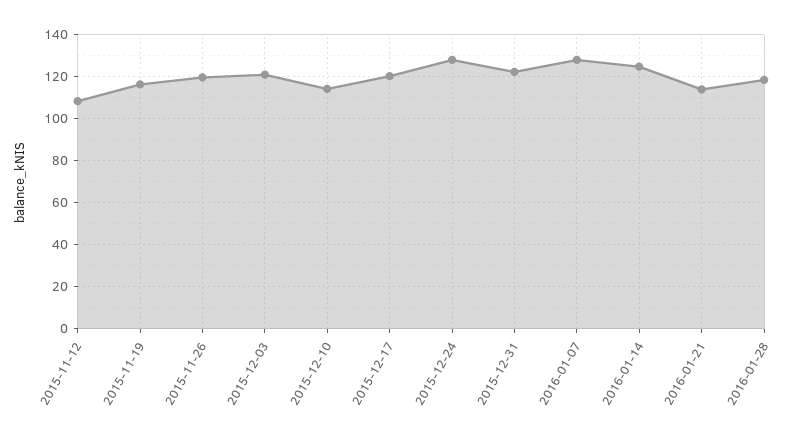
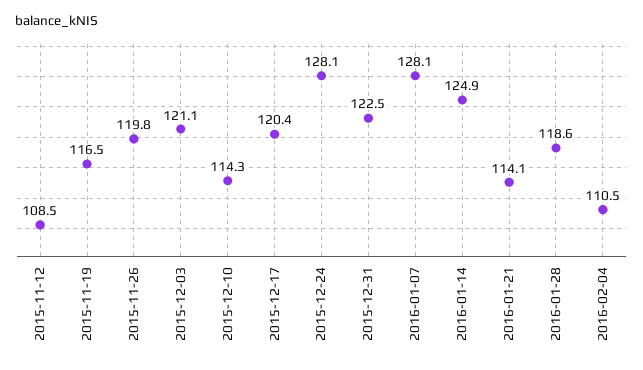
2016-02-04: none -> 110.5

